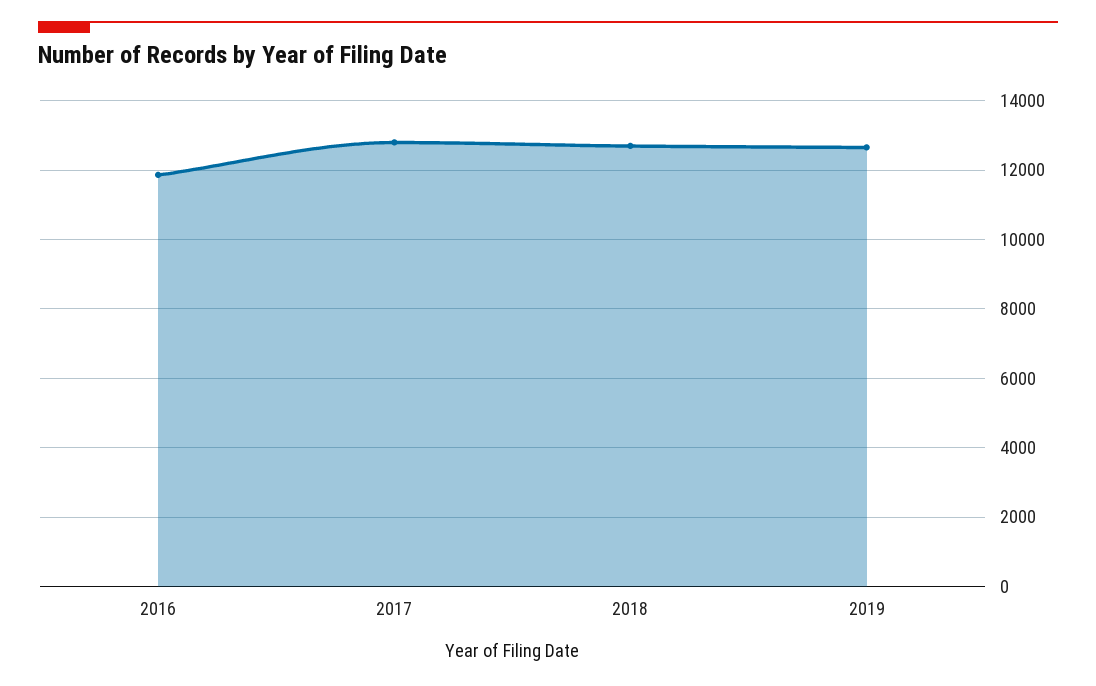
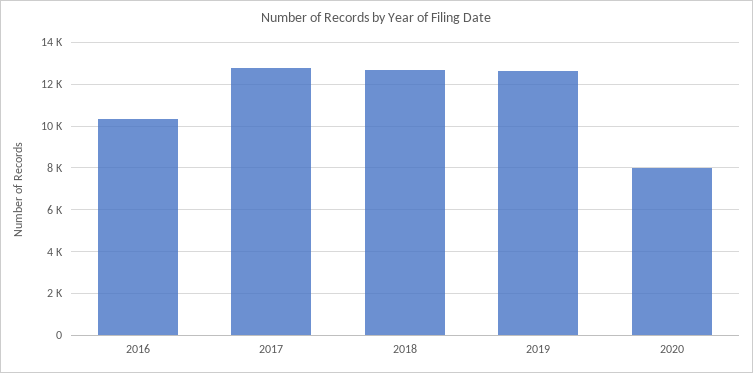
2016: 11800 -> 10500
2020: none -> 8000

